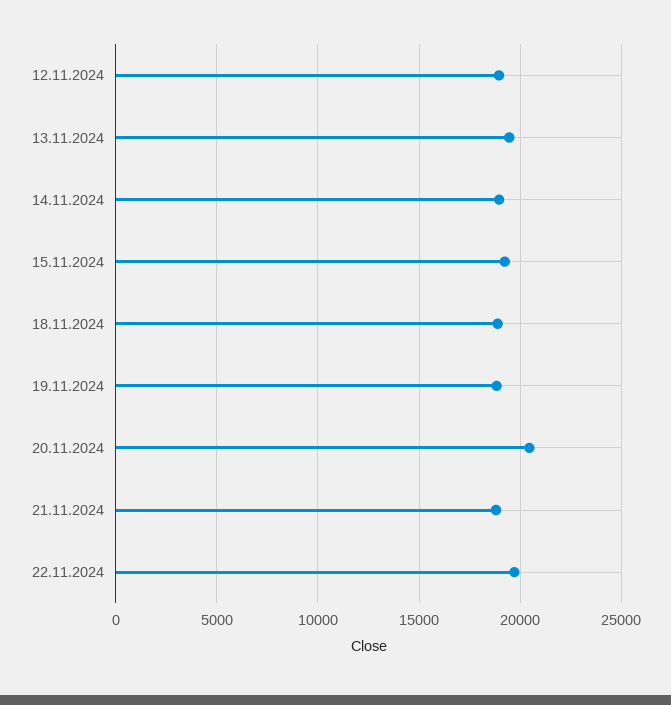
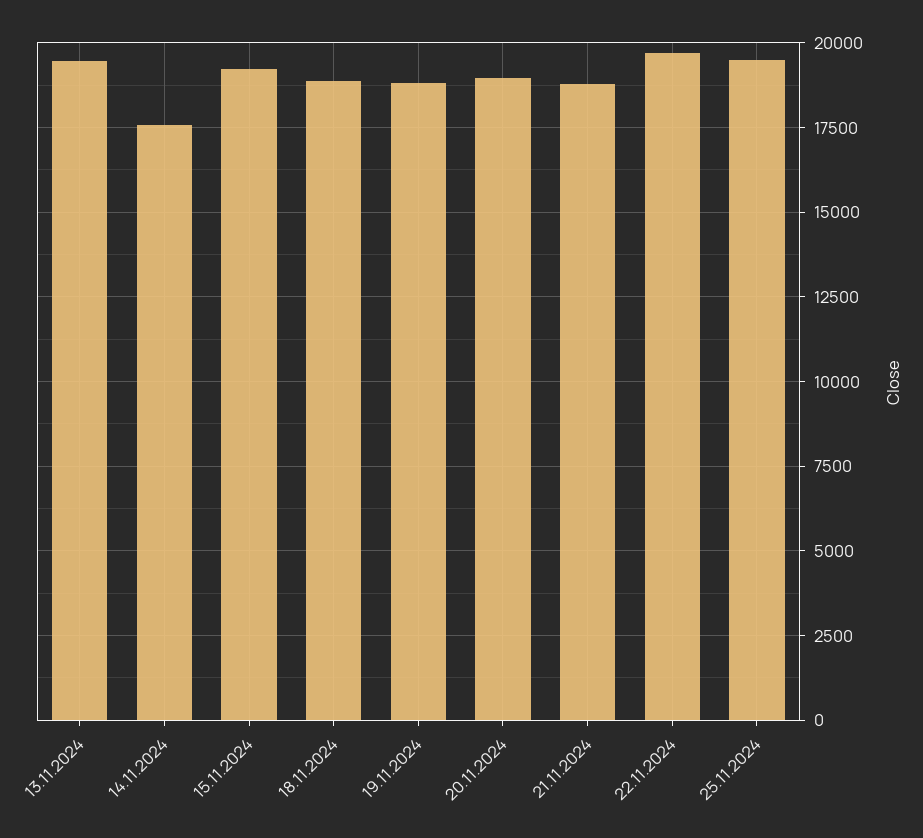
12.11.2024: 19000 -> none
14.11.2024: 19000 -> 17500
20.11.2024: 20500 -> 19000
25.11.2024: none -> 19500

